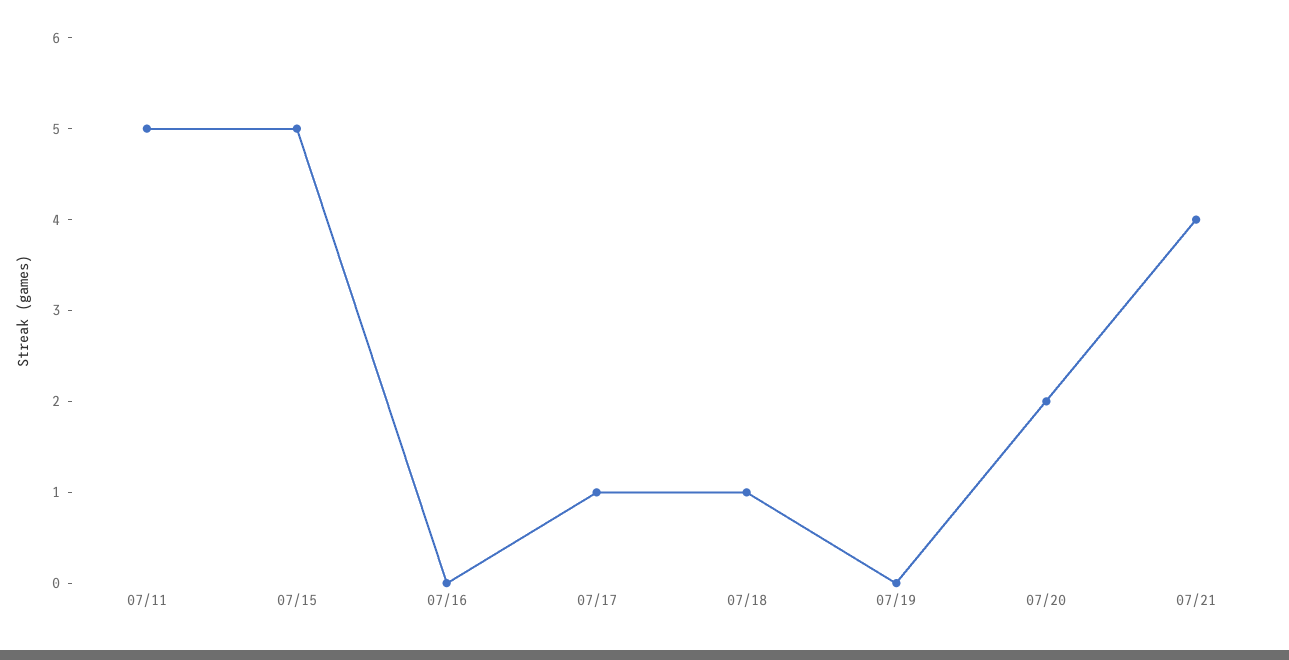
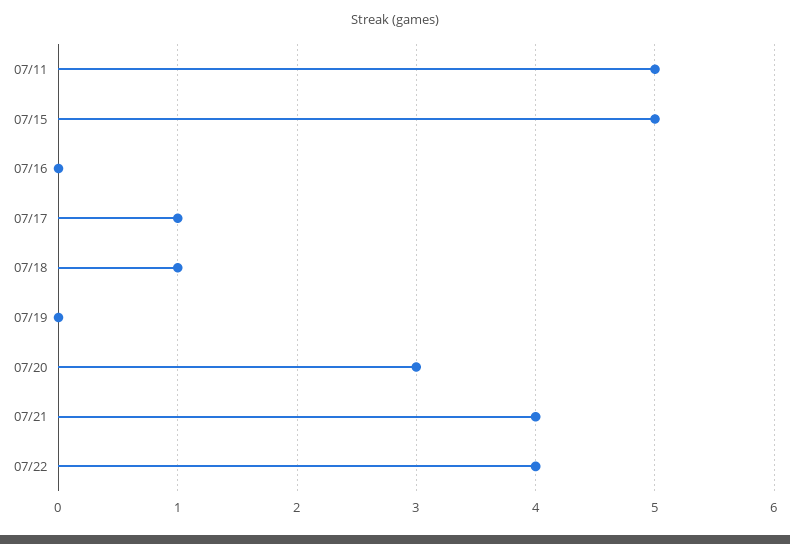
07/20: 2 -> 3
07/22: none -> 4

